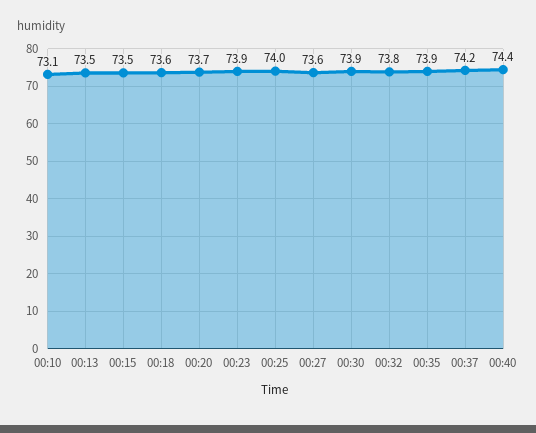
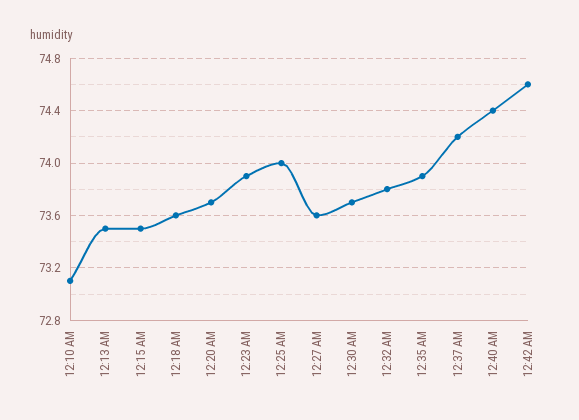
00:30: 73.9 -> 73.7
12:42 AM: none -> 74.6

